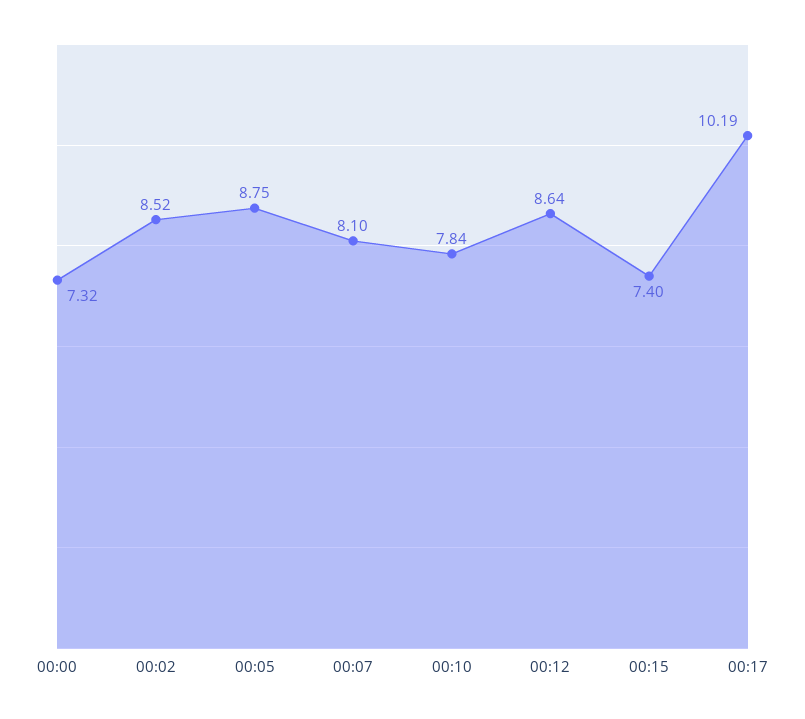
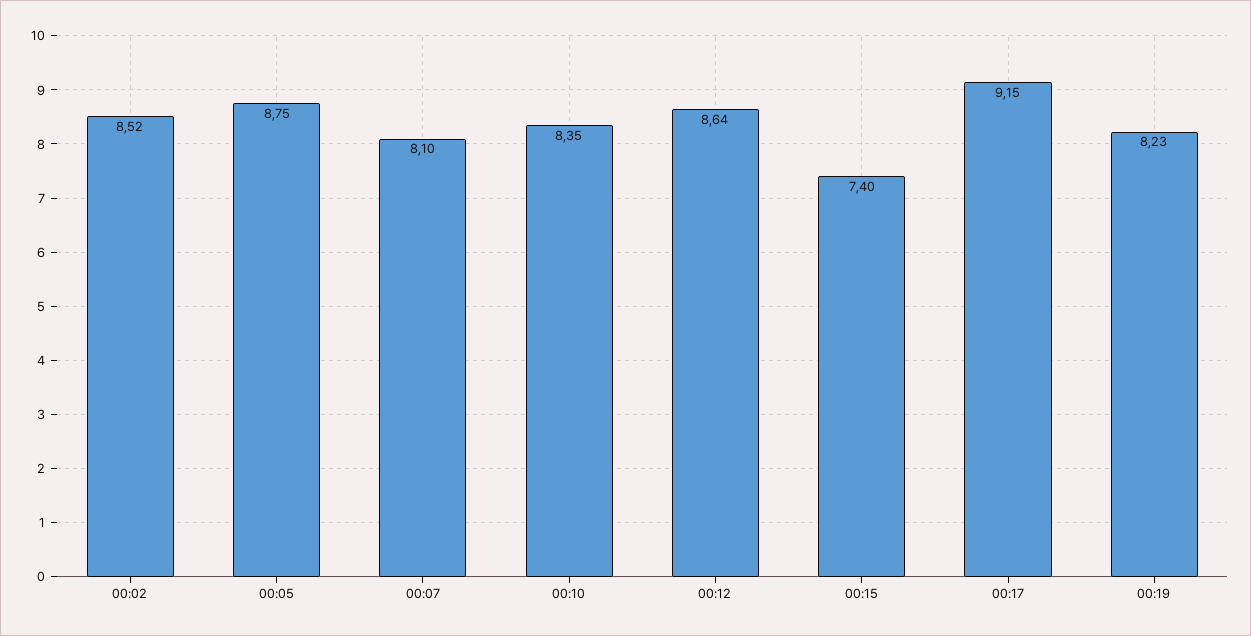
00:00: 7.32 -> none
00:10: 7.84 -> 8.35
00:17: 10.19 -> 9.15
00:19: none -> 8.23

